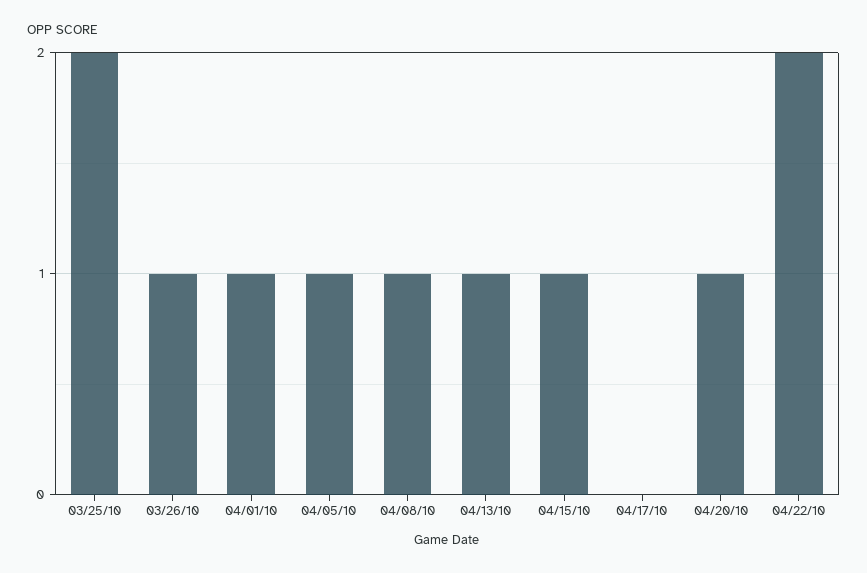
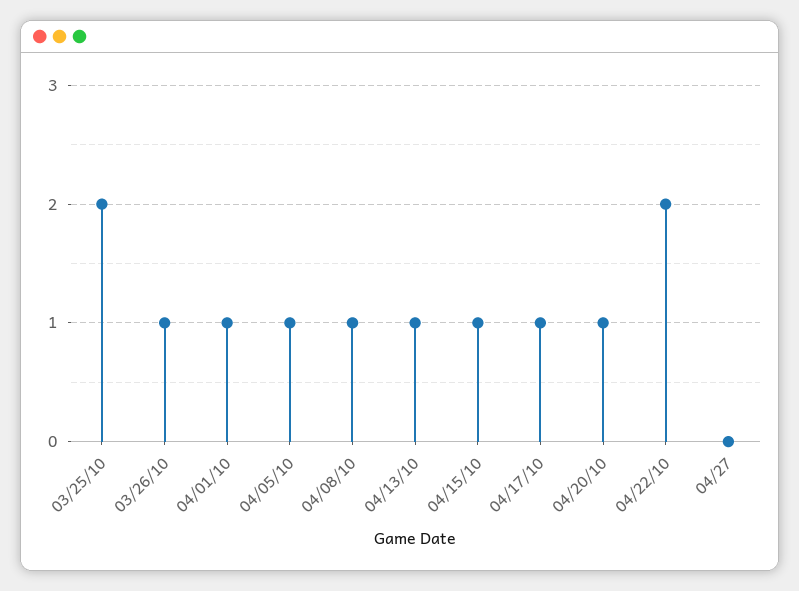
04/17/10: 0 -> 1
04/27: none -> 0

